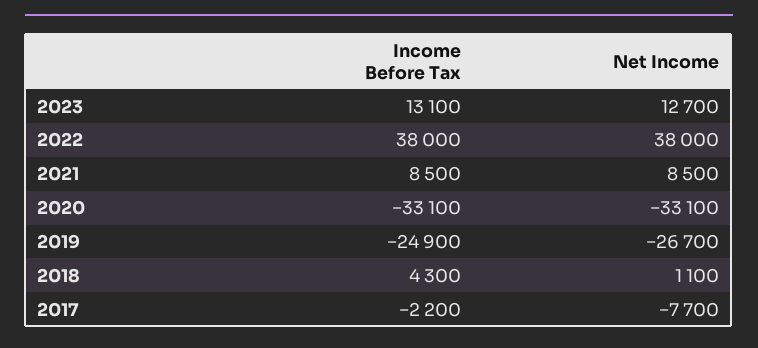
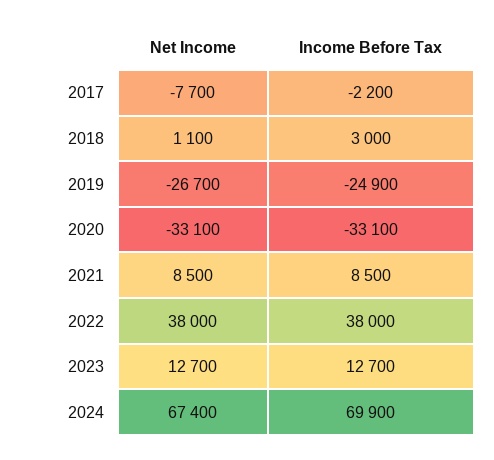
Income Before Tax, 2023: 13100 -> 12700
Income Before Tax, 2018: 4300 -> 3000
Net Income, 2024: none -> 67400
Income Before Tax, 2024: none -> 69900

